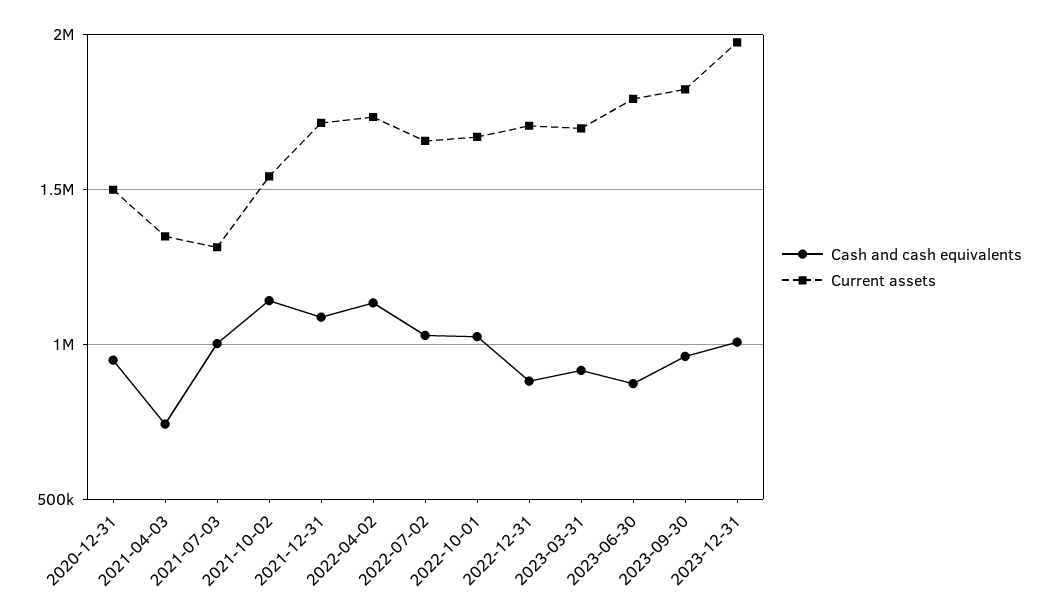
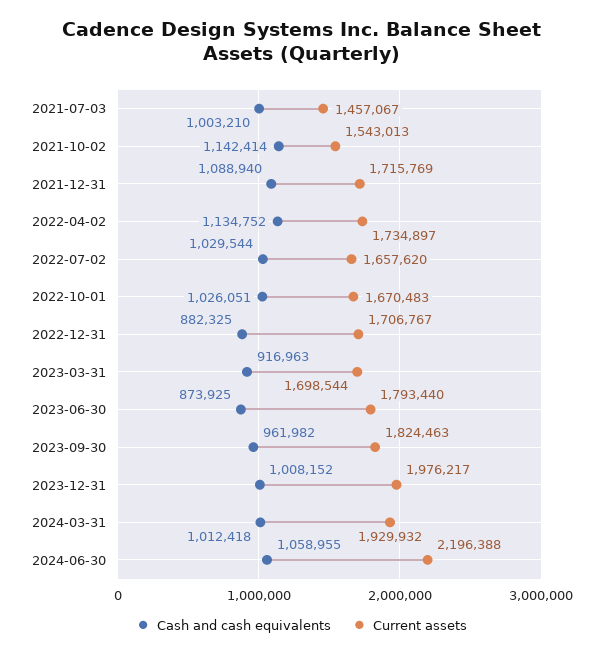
Cash and cash equivalents, 2020-12-31: 950000 -> none
Current assets, 2020-12-31: 1500000 -> none
Cash and cash equivalents, 2021-04-03: 750000 -> none
Current assets, 2021-04-03: 1350000 -> none
Current assets, 2021-07-03: 1300000 -> 1457067
Cash and cash equivalents, 2024-03-31: none -> 1012418
Current assets, 2024-03-31: none -> 1929932
Cash and cash equivalents, 2024-06-30: none -> 1058955
Current assets, 2024-06-30: none -> 2196388

